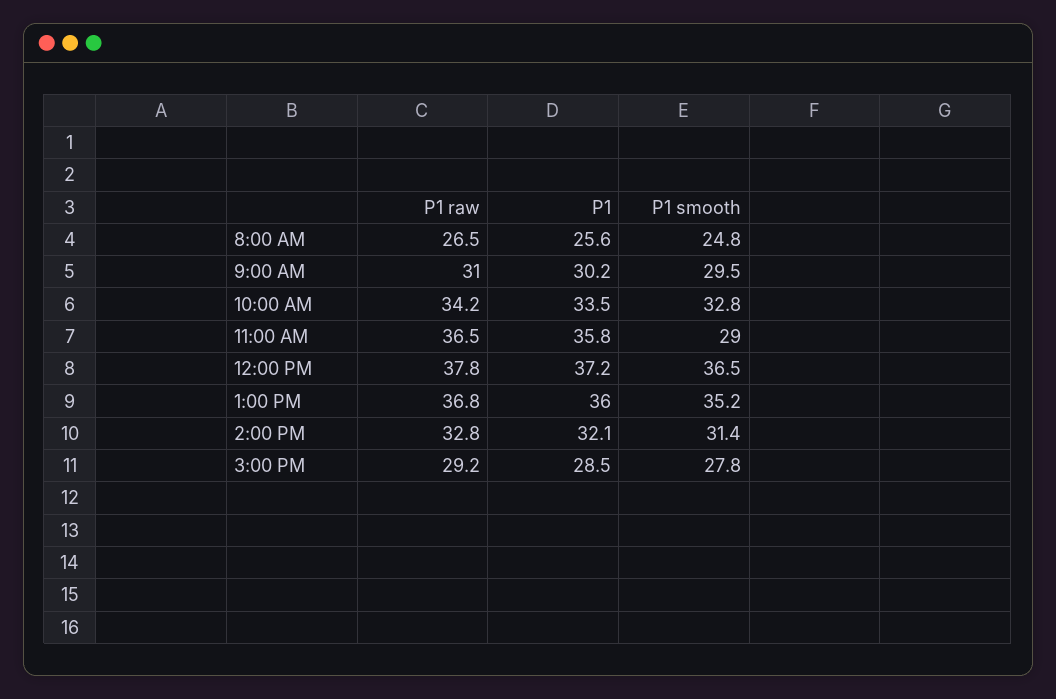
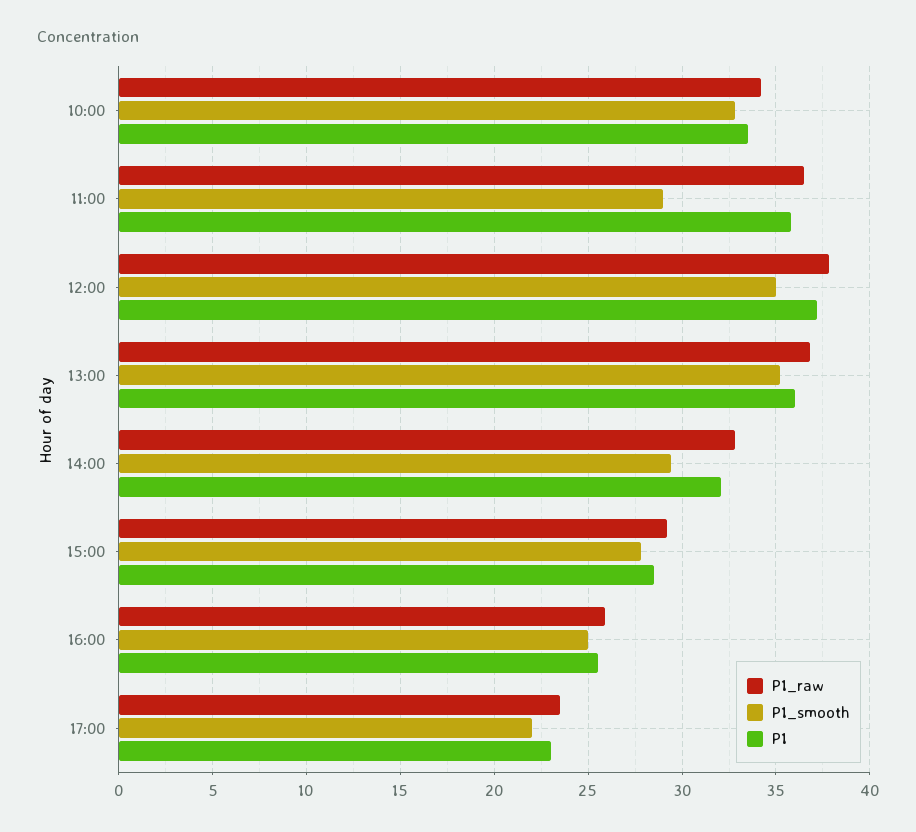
P1 raw, 8:00 AM: 26.5 -> none
P1, 8:00 AM: 25.6 -> none
P1 smooth, 8:00 AM: 24.8 -> none
P1 raw, 9:00 AM: 31 -> none
P1, 9:00 AM: 30.2 -> none
P1 smooth, 9:00 AM: 29.5 -> none
P1 smooth, 12:00 PM: 36.5 -> 35
P1 smooth, 2:00 PM: 31.4 -> 29.5
P1 raw, 16:00: none -> 26
P1 smooth, 16:00: none -> 25
P1, 16:00: none -> 25.5
P1 raw, 17:00: none -> 23.5
P1 smooth, 17:00: none -> 22
P1, 17:00: none -> 23

